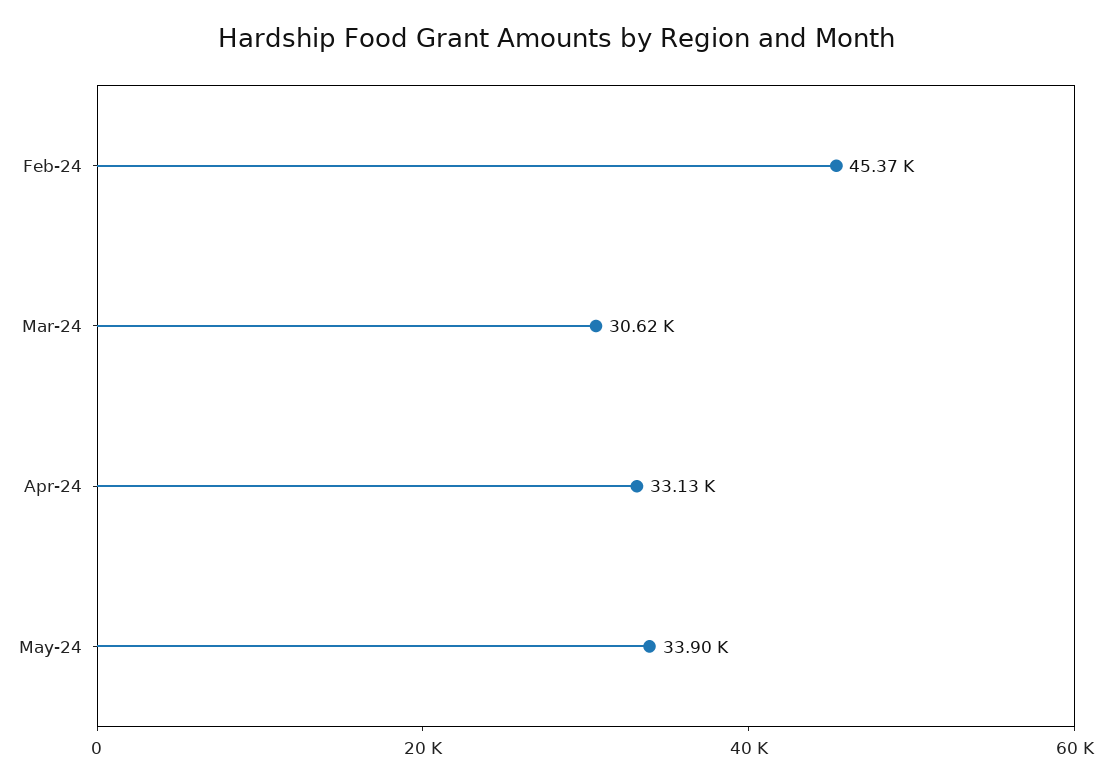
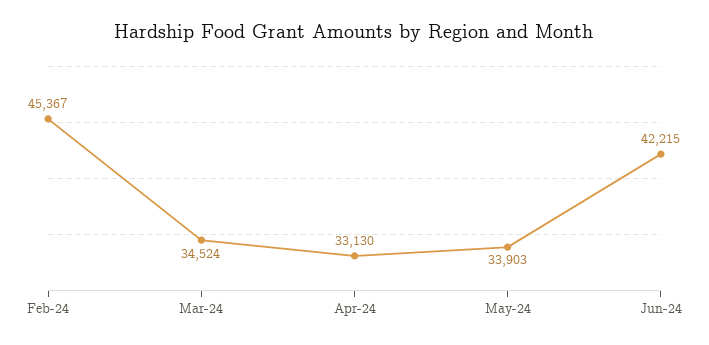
Mar-24: 30620 -> 34524
Jun-24: none -> 42215

